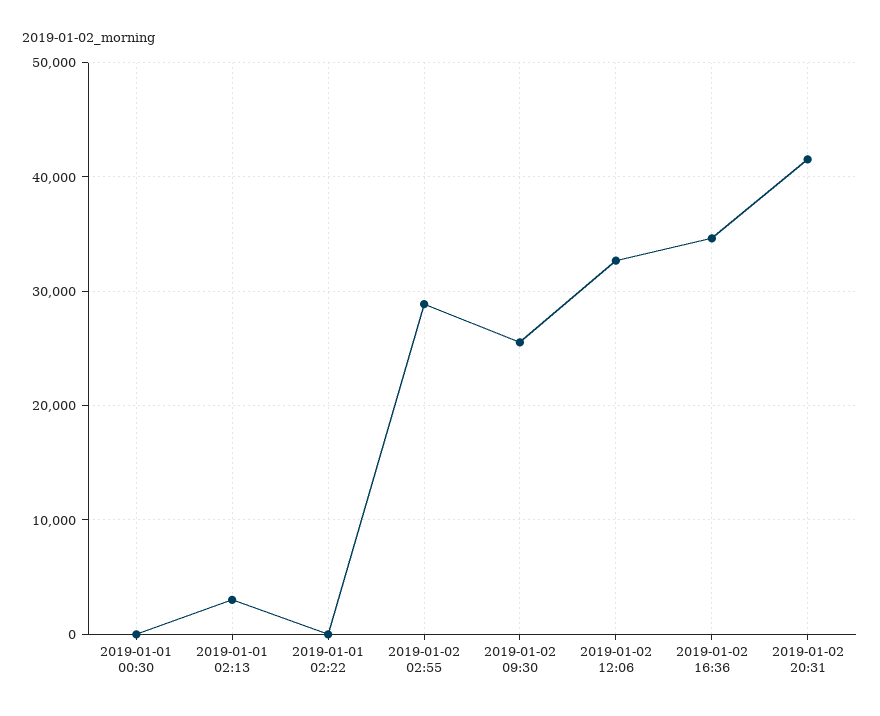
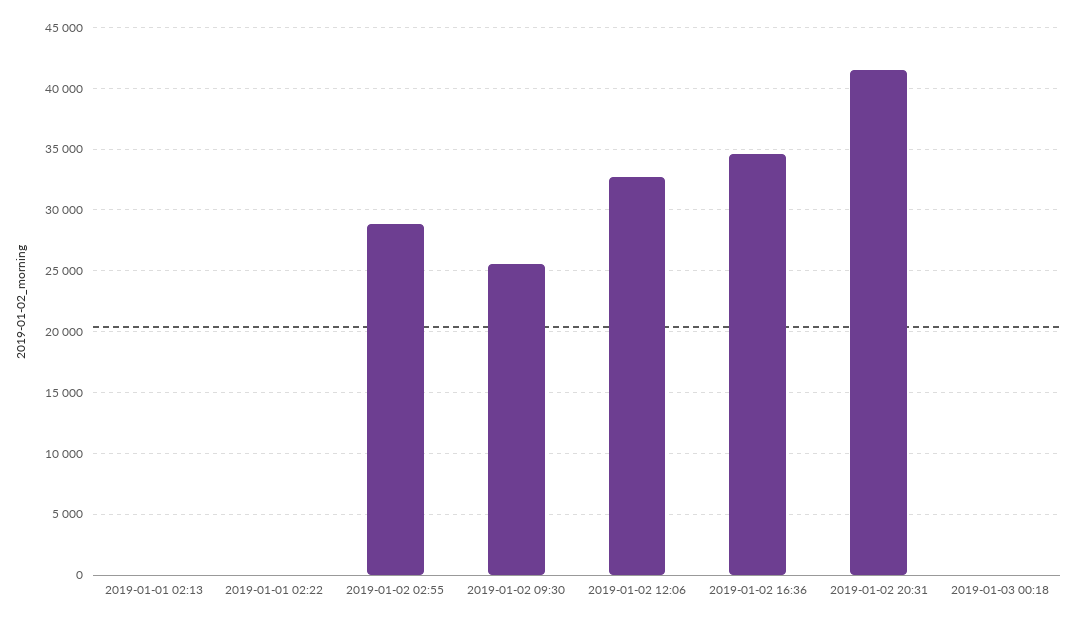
2019-01-01 00:30: 0 -> none
2019-01-01 02:13: 3000 -> 0
2019-01-03 00:18: none -> 0

